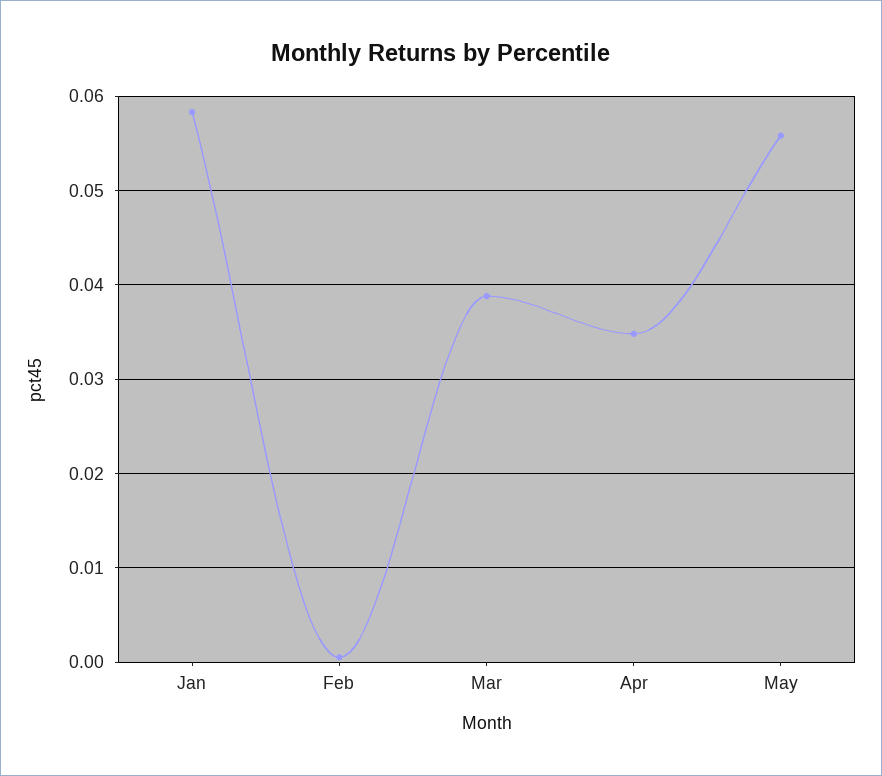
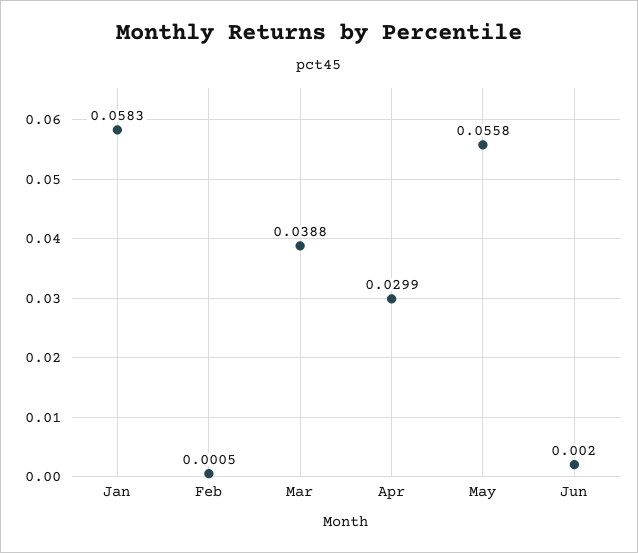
Apr: 0.035 -> 0.0299
Jun: none -> 0.002

